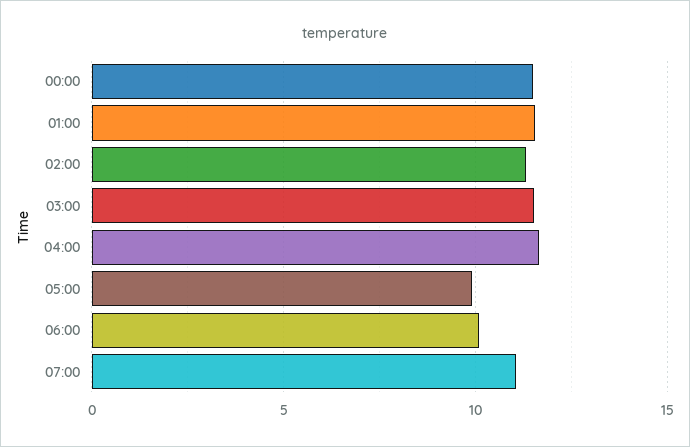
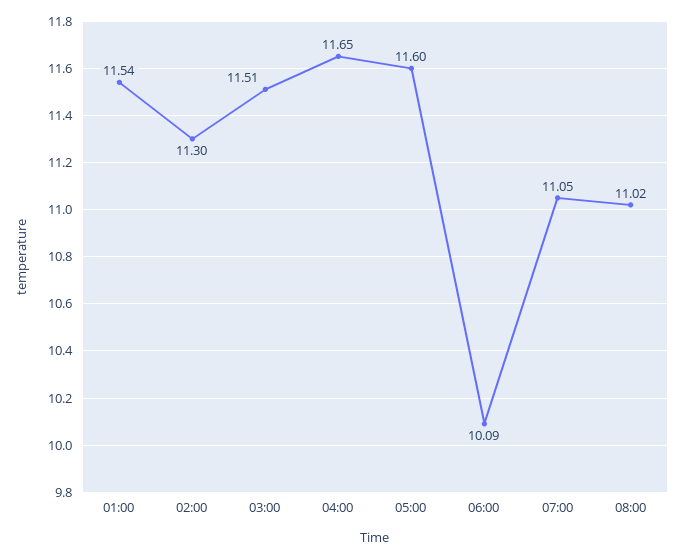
00:00: 11.5 -> none
05:00: 10 -> 11.6
08:00: none -> 11.02

